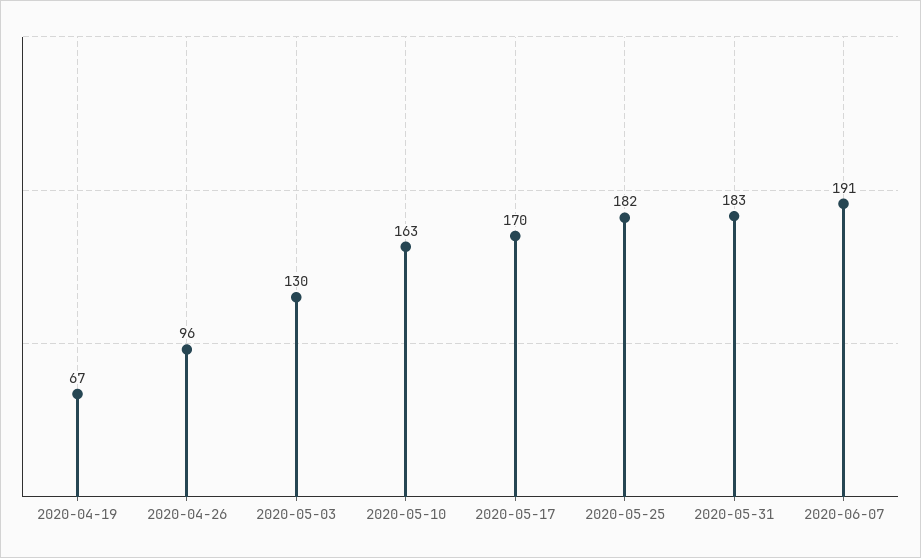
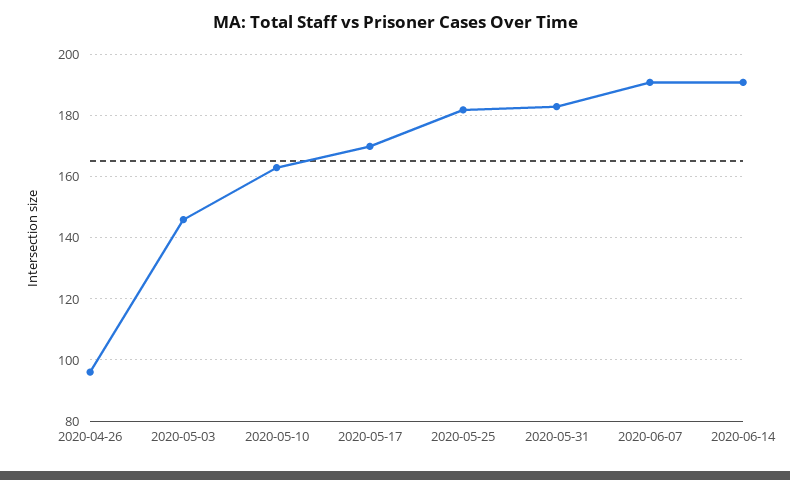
2020-04-19: 67 -> none
2020-05-03: 130 -> 145
2020-06-14: none -> 190

